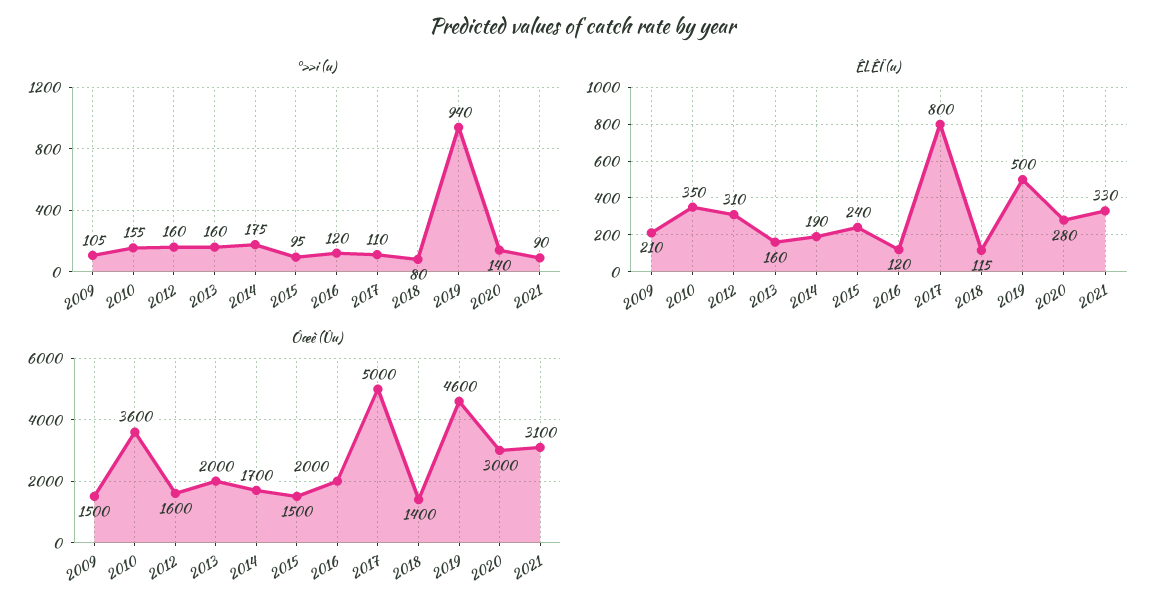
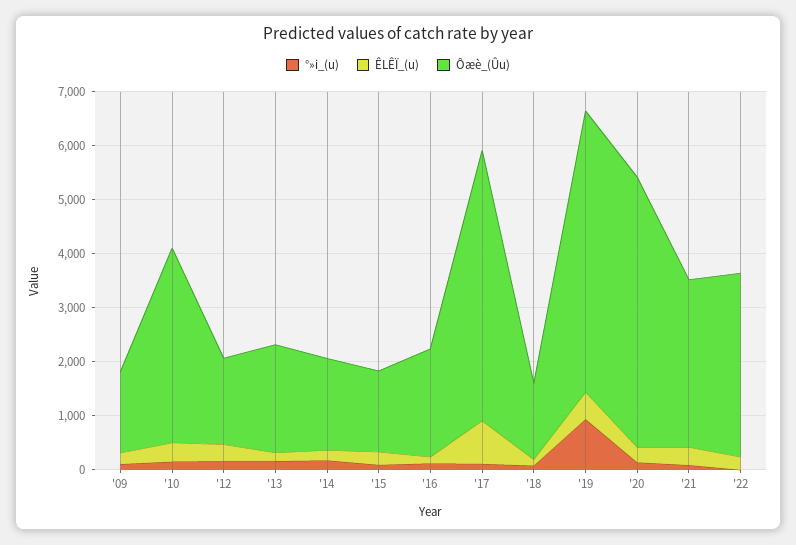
Ôæè (Ûu), 2019: 4600 -> 5200
Ôæè (Ûu), 2020: 3000 -> 5000
°»i (u), '22: none -> 0
ÊLÊÏ (u), '22: none -> 200
Ôæè (Ûu), '22: none -> 3400

